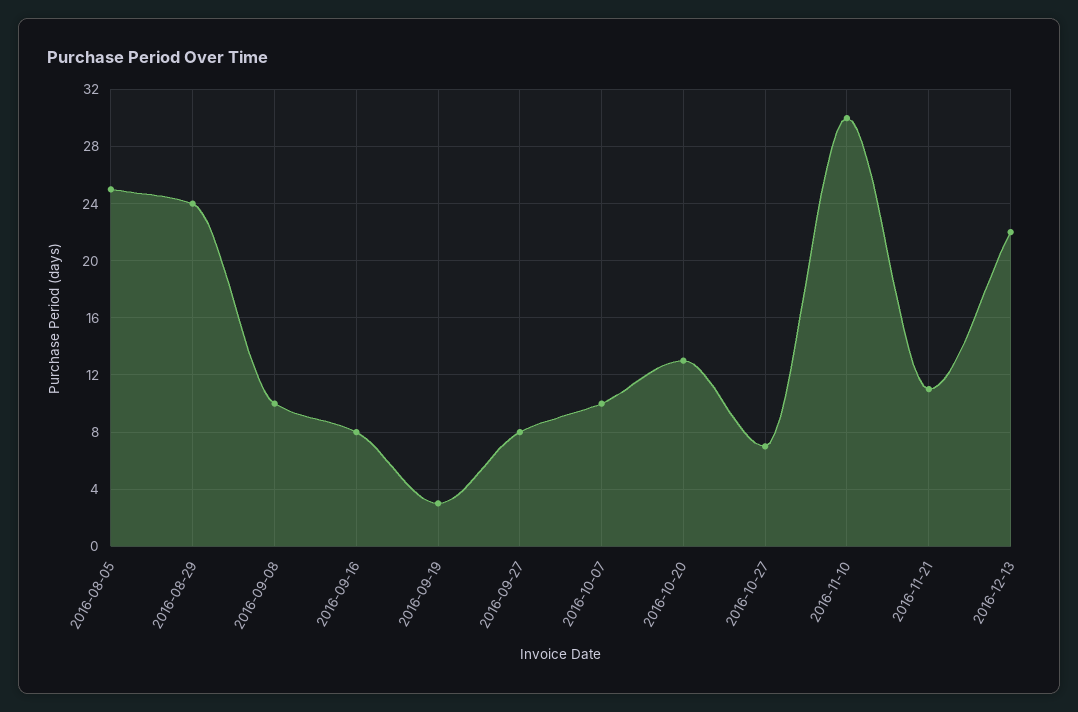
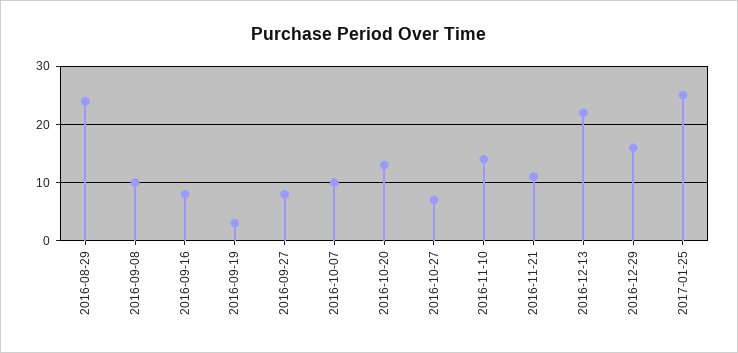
2016-08-05: 25 -> none
2016-11-10: 30 -> 15
2016-12-29: none -> 15
2017-01-25: none -> 25

